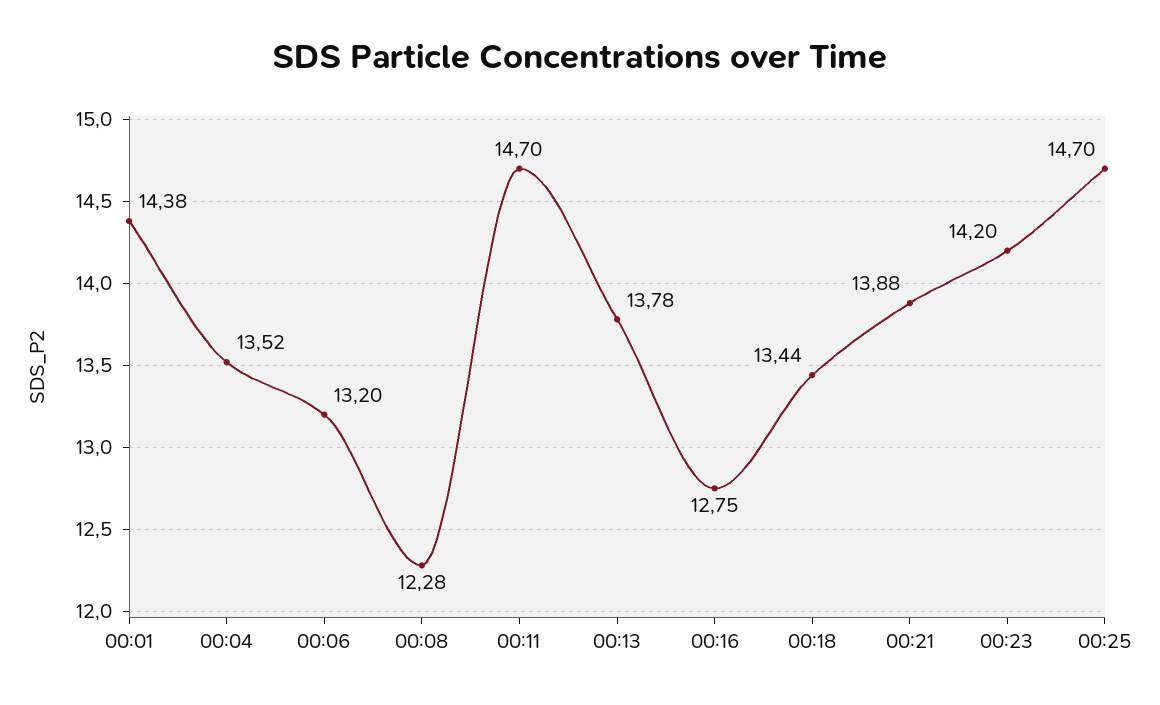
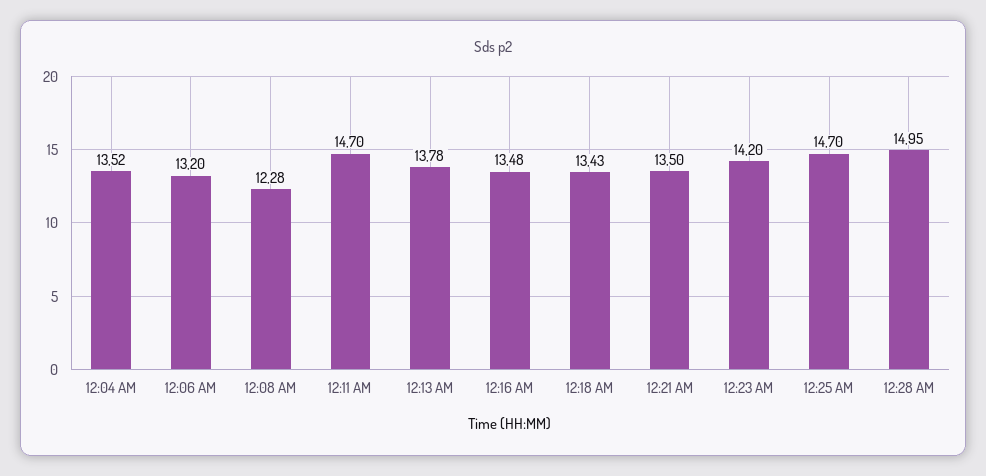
00:01: 14.38 -> none
00:16: 12.75 -> 13.48
00:18: 13.44 -> 13.43
00:21: 13.88 -> 13.5
12:28 AM: none -> 14.95

